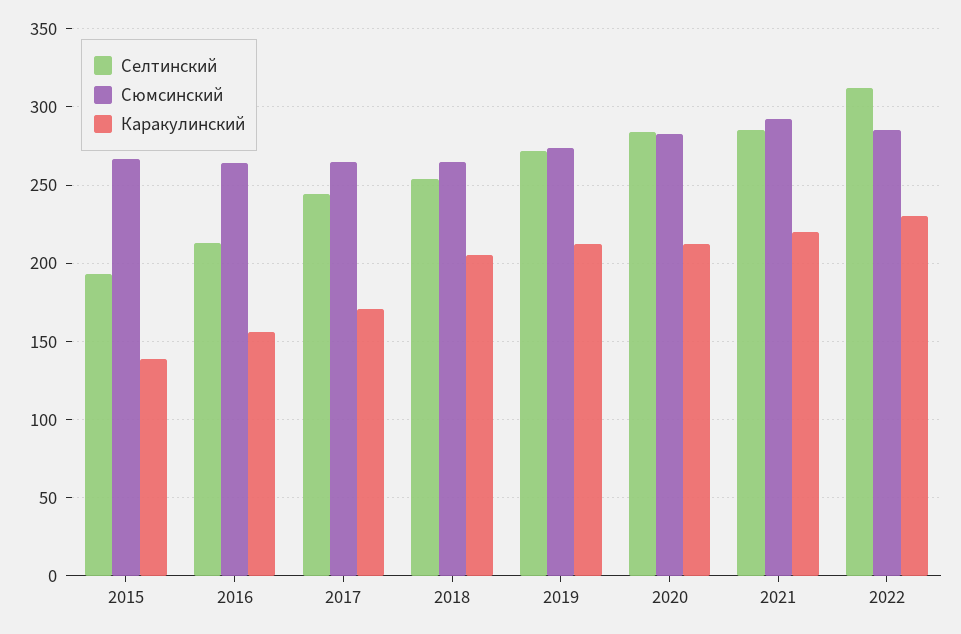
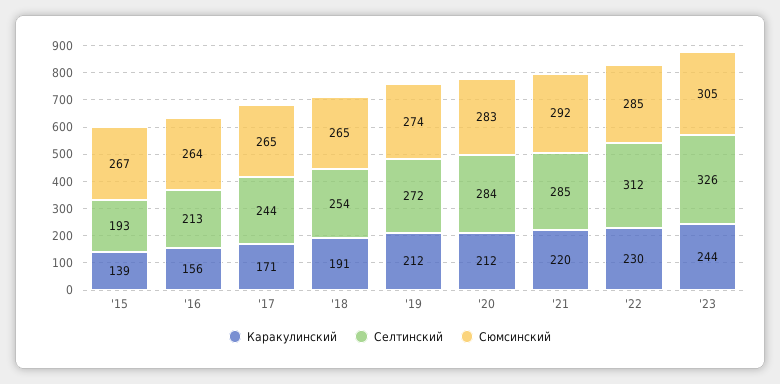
Каракулинский, 2018: 205 -> 191
Каракулинский, '23: none -> 244
Селтинский, '23: none -> 326
Сюмсинский, '23: none -> 305

